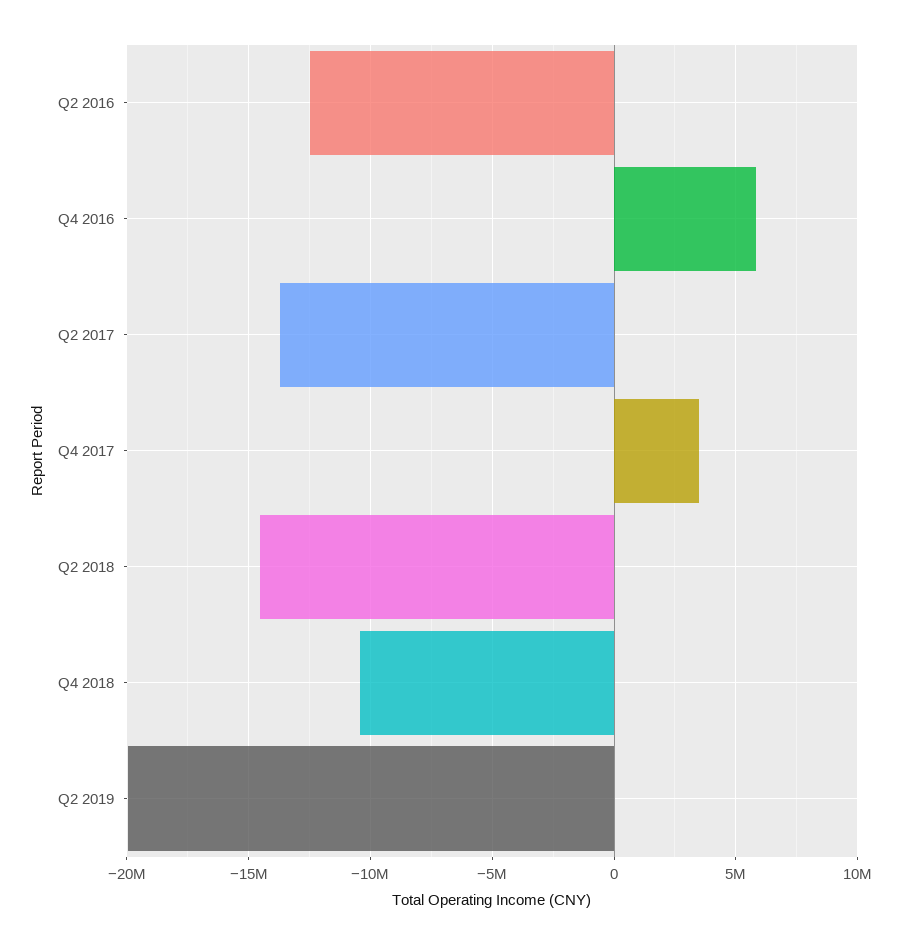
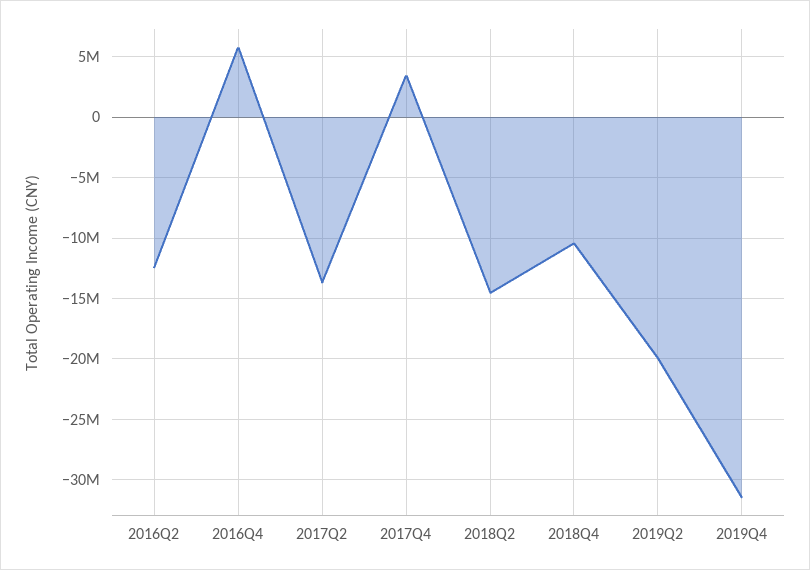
2019Q4: none -> -31500000

